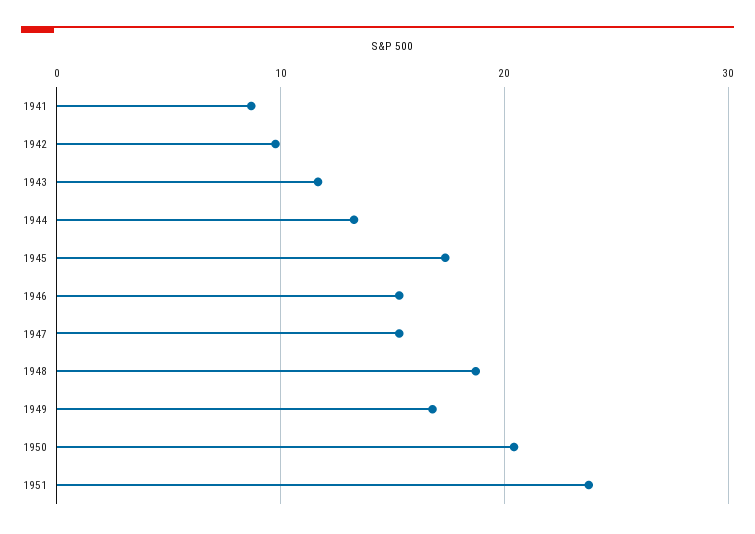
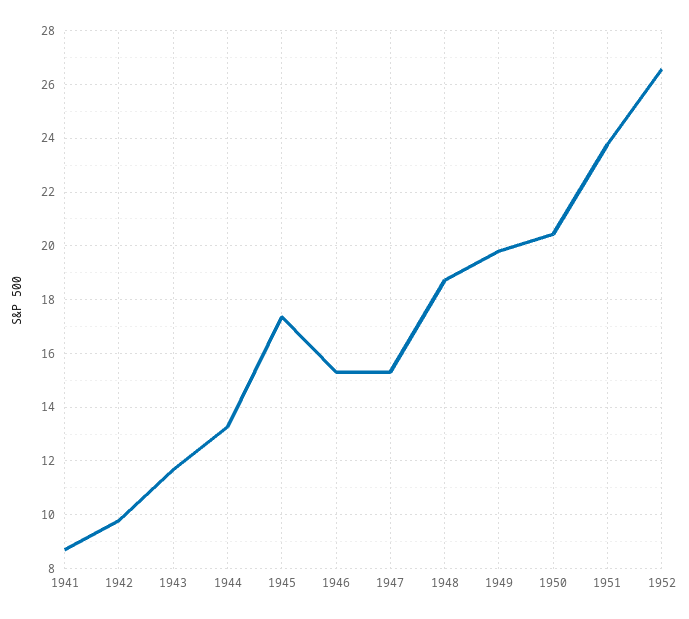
1949: 17 -> 19.75
1952: none -> 26.5

